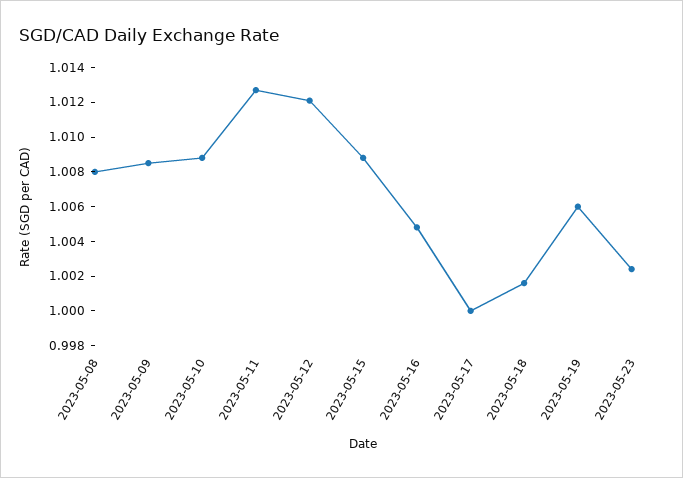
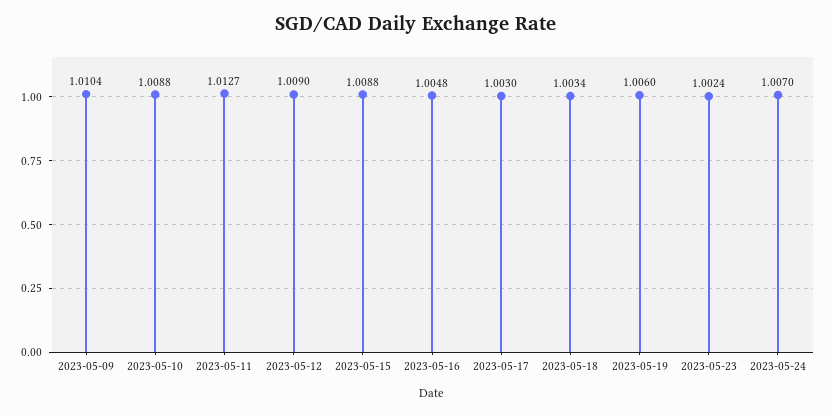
2023-05-08: 1.008 -> none
2023-05-09: 1.0085 -> 1.0104
2023-05-12: 1.012 -> 1.009
2023-05-17: 1 -> 1.003
2023-05-18: 1.0015 -> 1.0034
2023-05-24: none -> 1.007

